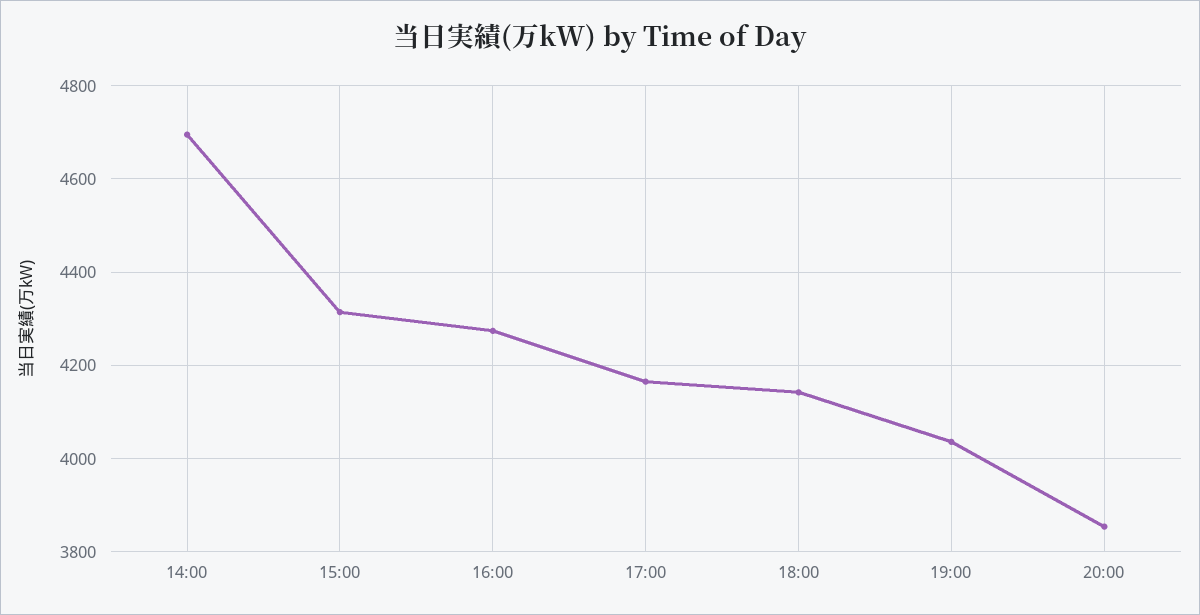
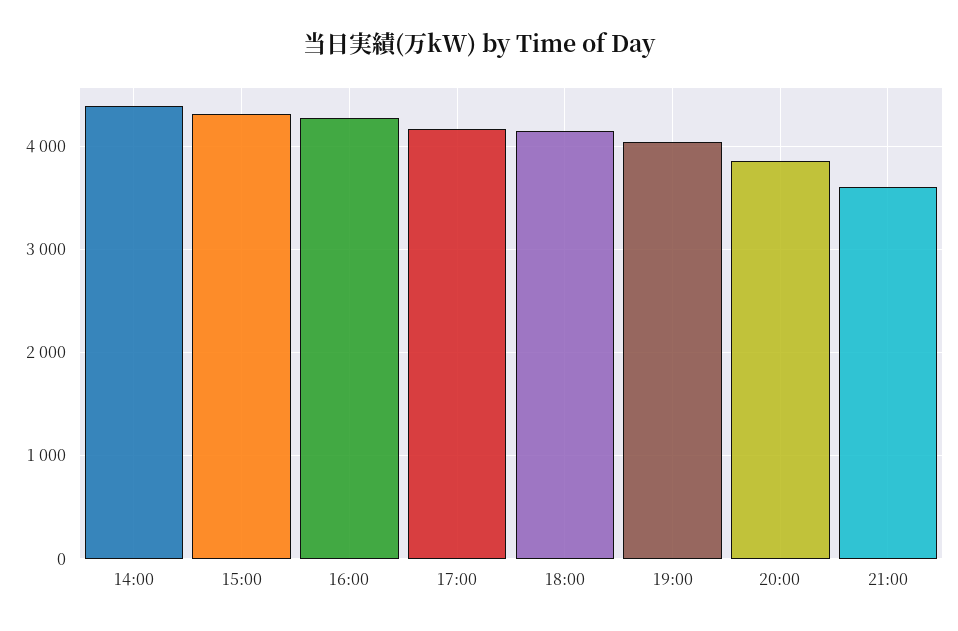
14:00: 4700 -> 4400
21:00: none -> 3600

